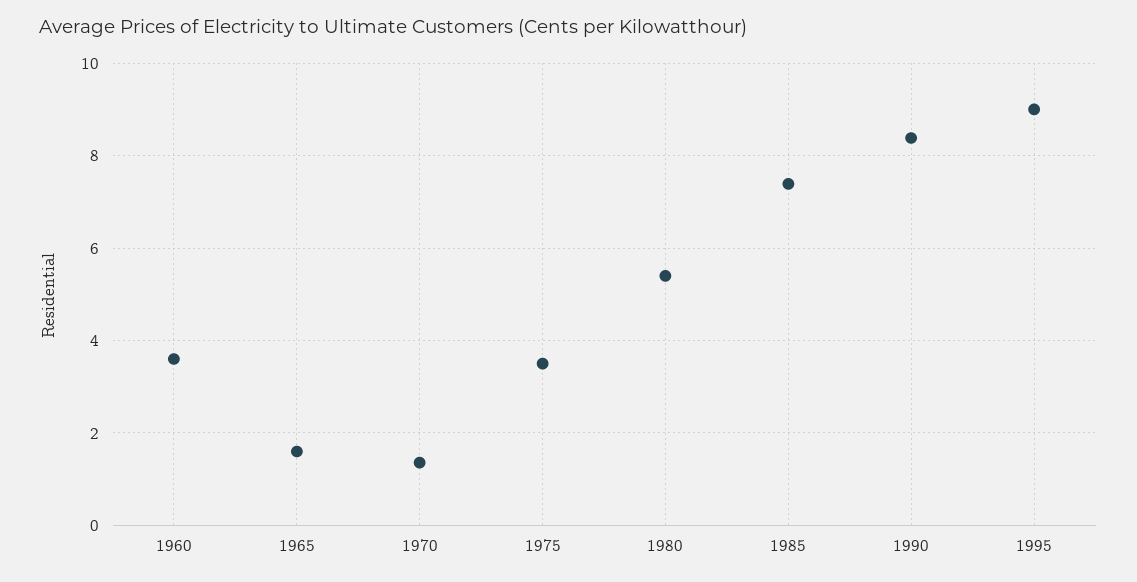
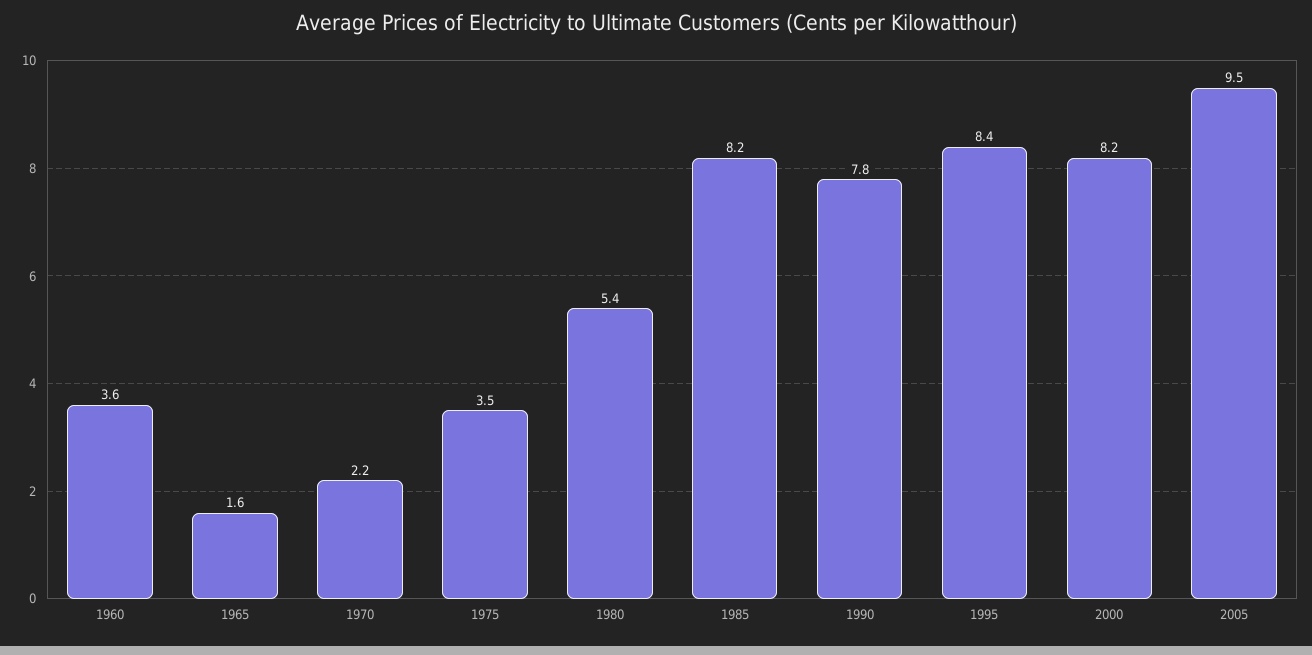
1970: 1.4 -> 2.2
1985: 7.4 -> 8.2
1990: 8.4 -> 7.8
1995: 9 -> 8.4
2000: none -> 8.2
2005: none -> 9.5

